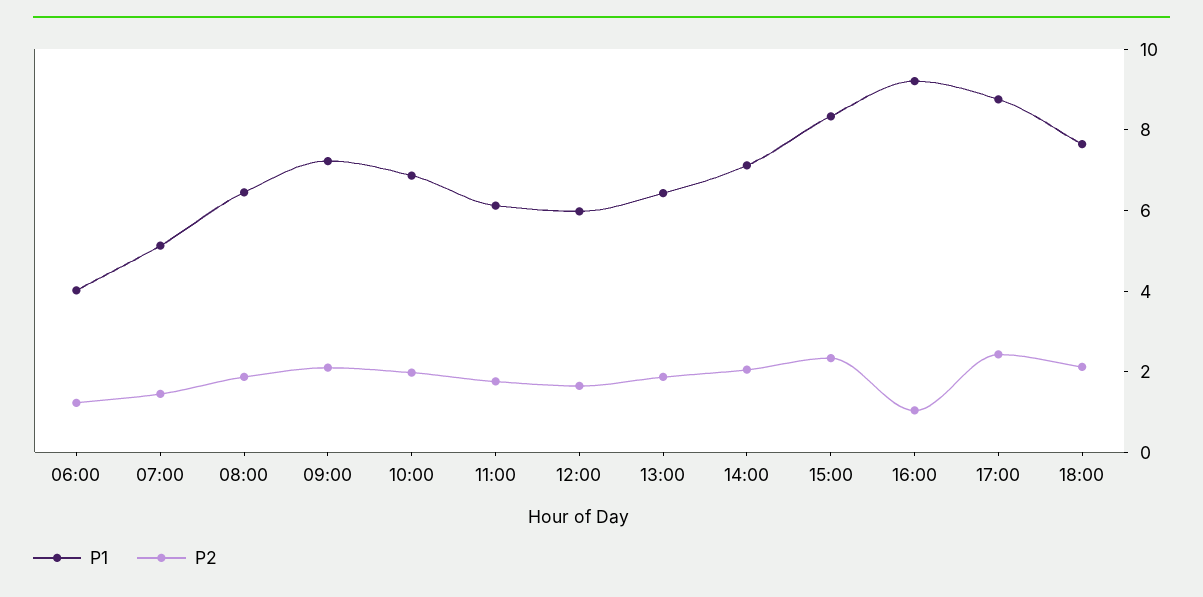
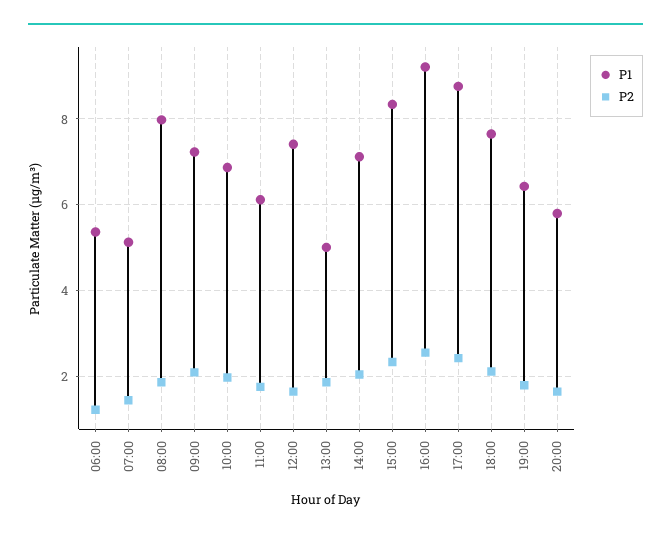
P1, 06:00: 4 -> 5.4
P1, 08:00: 6.5 -> 8
P1, 12:00: 6 -> 7.4
P1, 13:00: 6.5 -> 5
P2, 16:00: 1 -> 2.6
P1, 19:00: none -> 6.4
P2, 19:00: none -> 1.8
P1, 20:00: none -> 5.8
P2, 20:00: none -> 1.6

